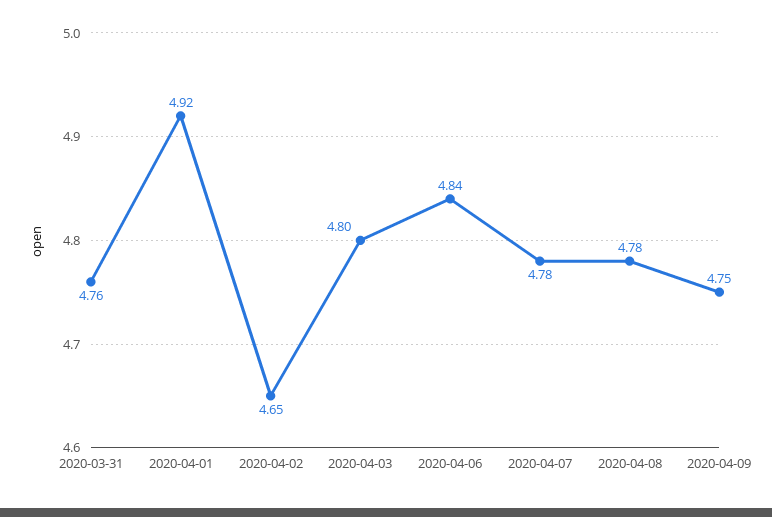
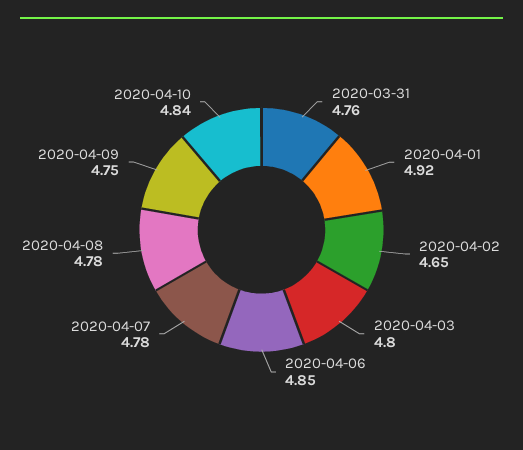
2020-04-06: 4.84 -> 4.85
2020-04-10: none -> 4.84

